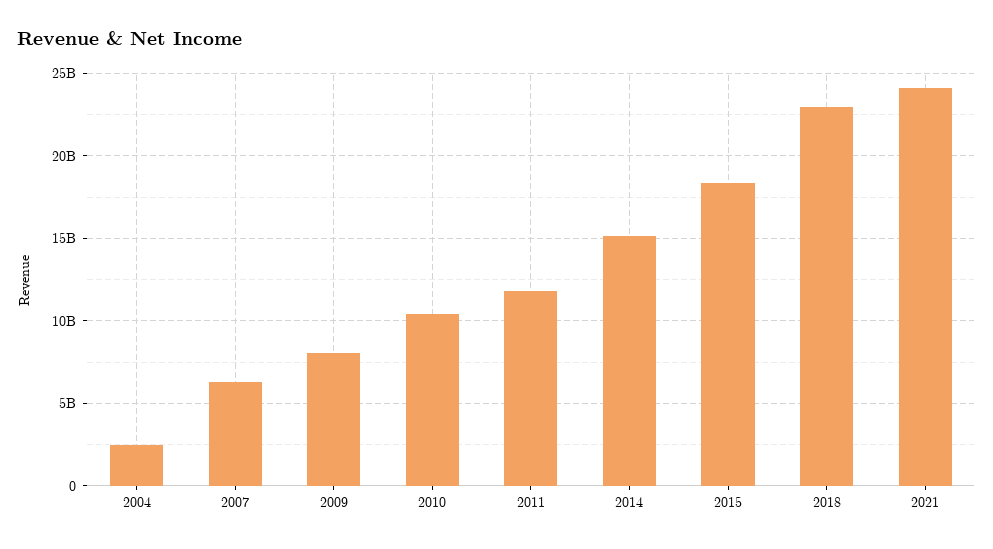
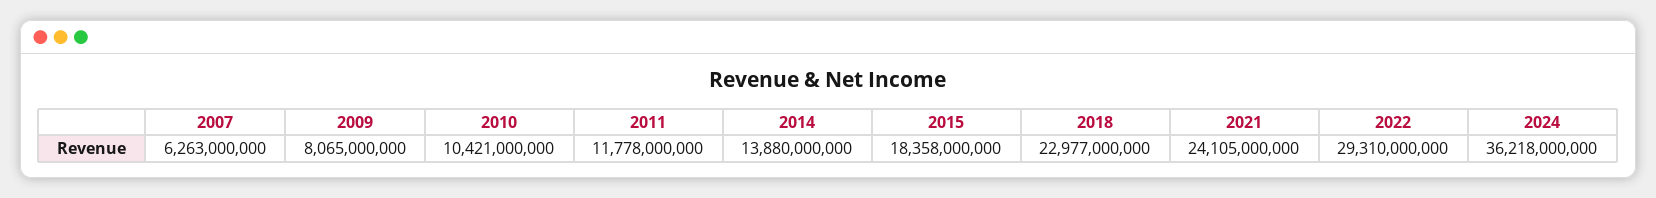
2004: 2500000000 -> none
2014: 15000000000 -> 13880000000
2022: none -> 29310000000
2024: none -> 36218000000

